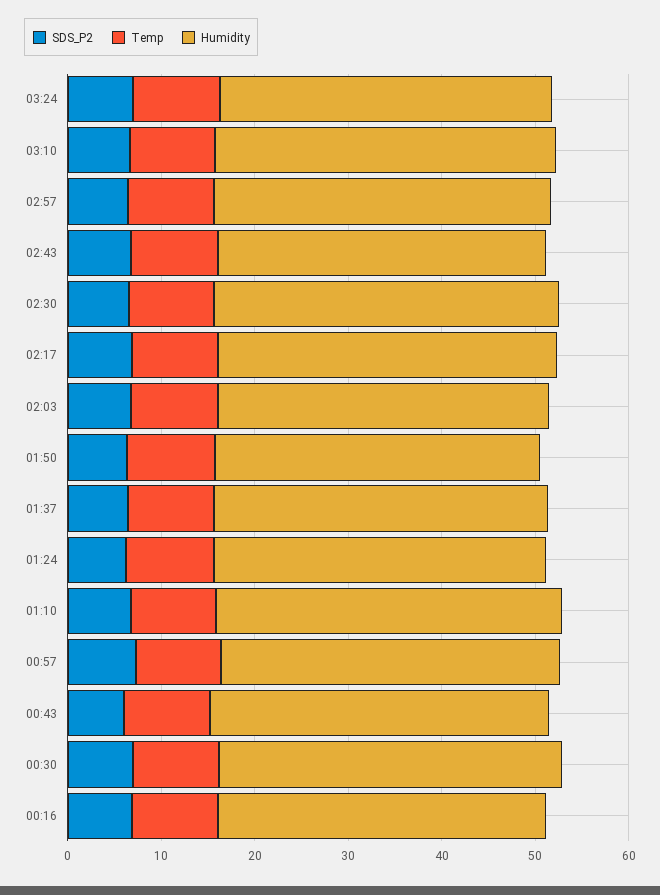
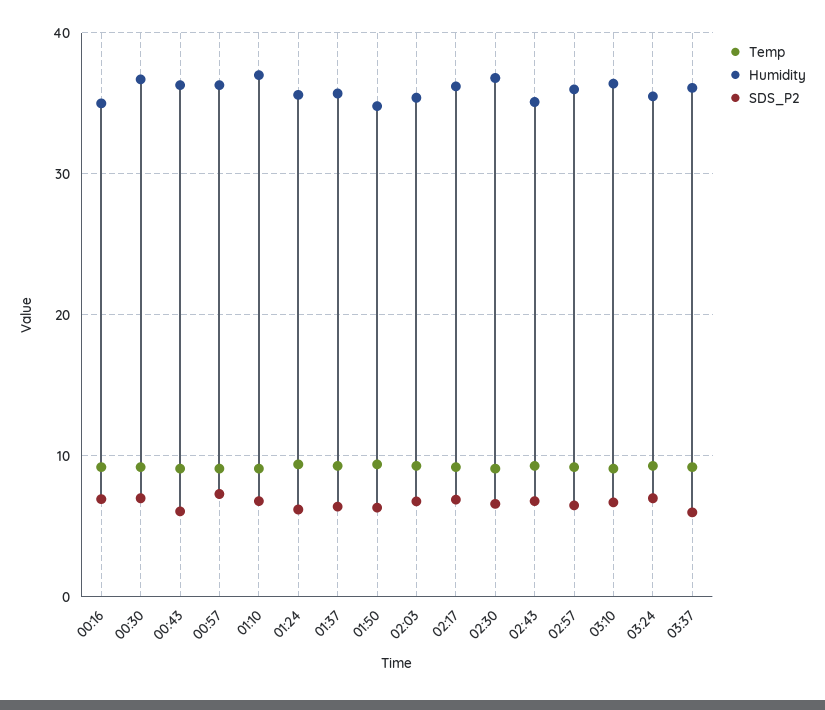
Temp, 03:37: none -> 9
Humidity, 03:37: none -> 36
SDS_P2, 03:37: none -> 6

